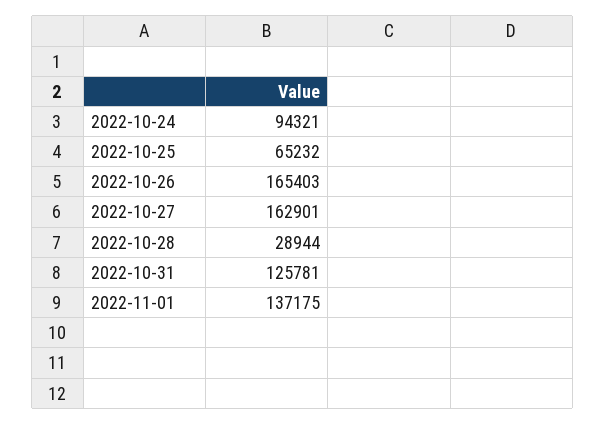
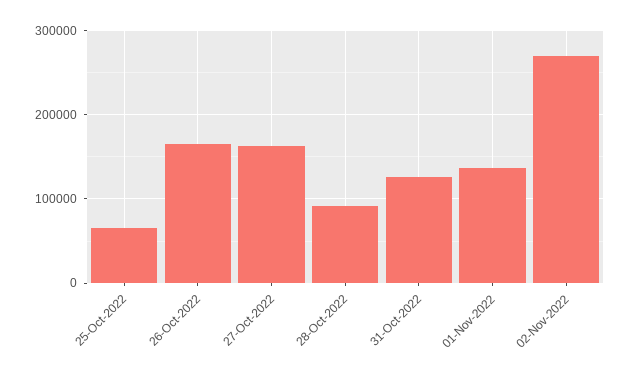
2022-10-24: 94321 -> none
2022-10-28: 28944 -> 90000
02-Nov-2022: none -> 270000

